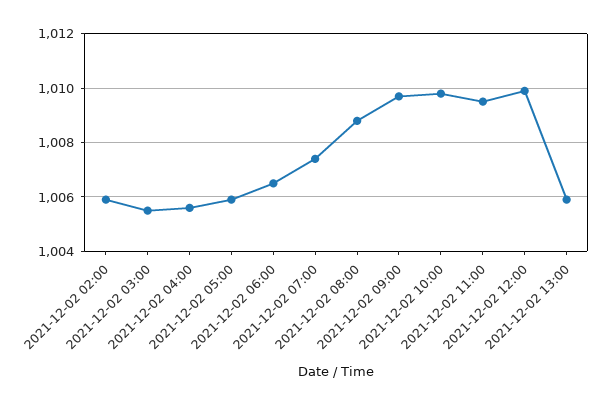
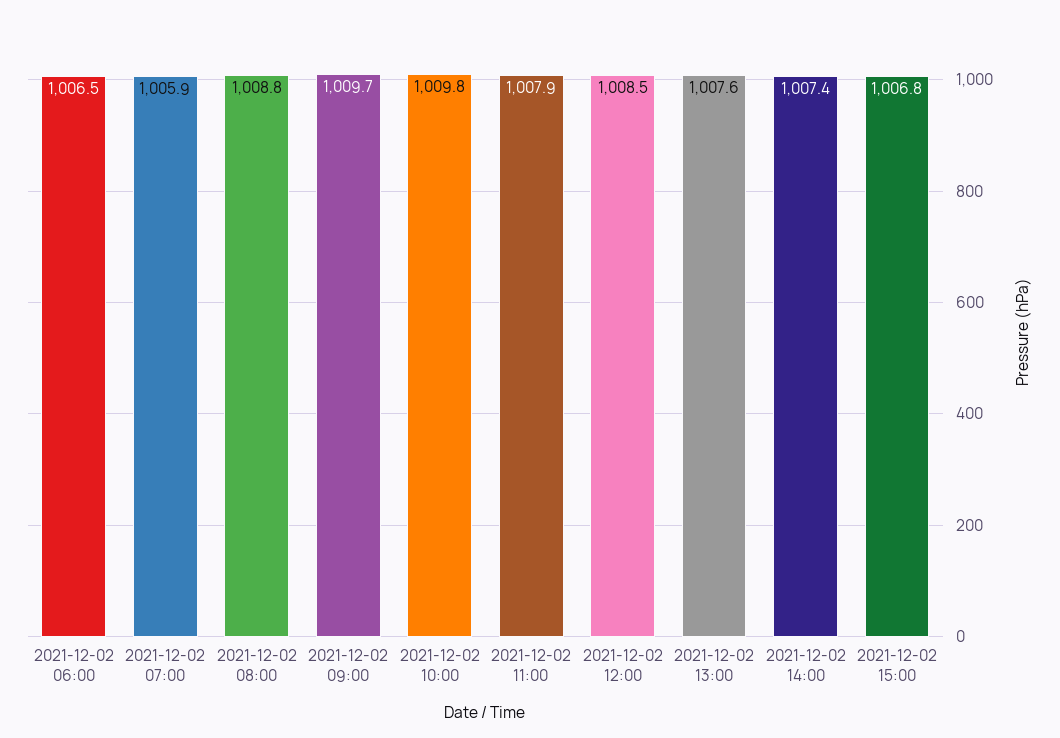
2021-12-02 02:00: 1006 -> none
2021-12-02 03:00: 1005.5 -> none
2021-12-02 04:00: 1005.5 -> none
2021-12-02 05:00: 1006 -> none
2021-12-02 07:00: 1007.5 -> 1005.9
2021-12-02 11:00: 1009.5 -> 1007.9
2021-12-02 12:00: 1010 -> 1008.5
2021-12-02 13:00: 1006 -> 1007.6
2021-12-02 14:00: none -> 1007.4
2021-12-02 15:00: none -> 1006.8

